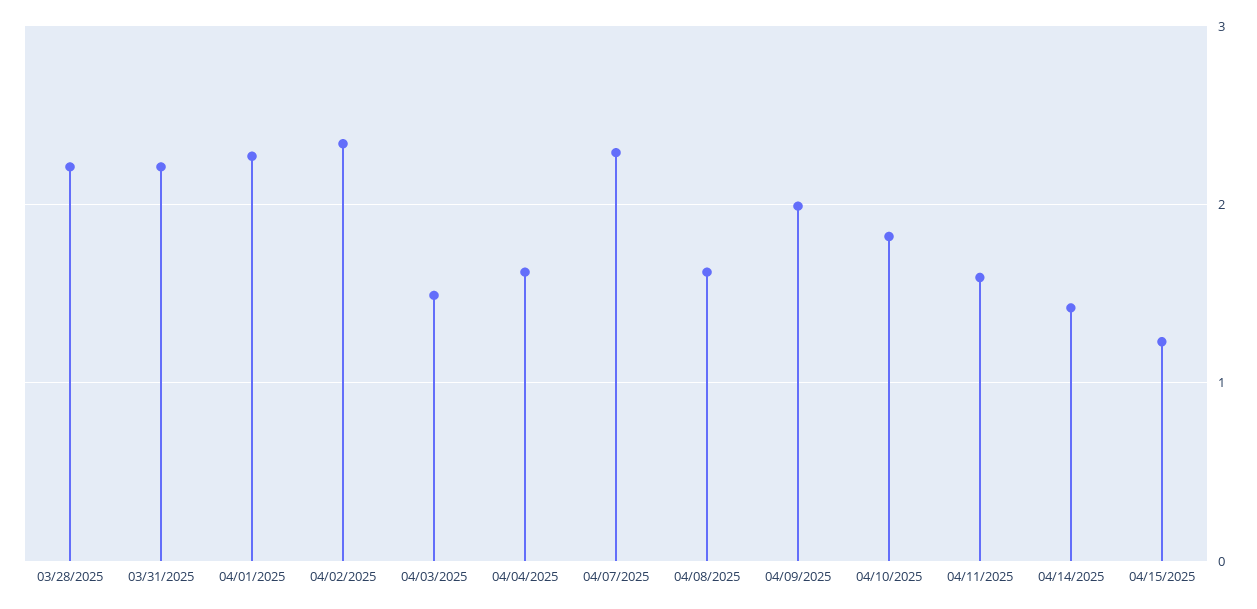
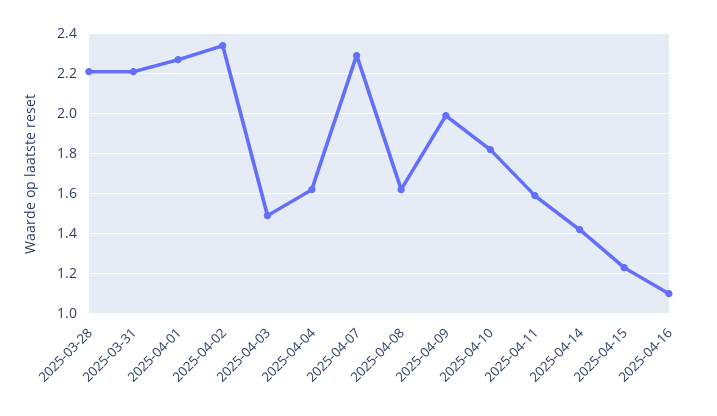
2025-04-16: none -> 1.1

